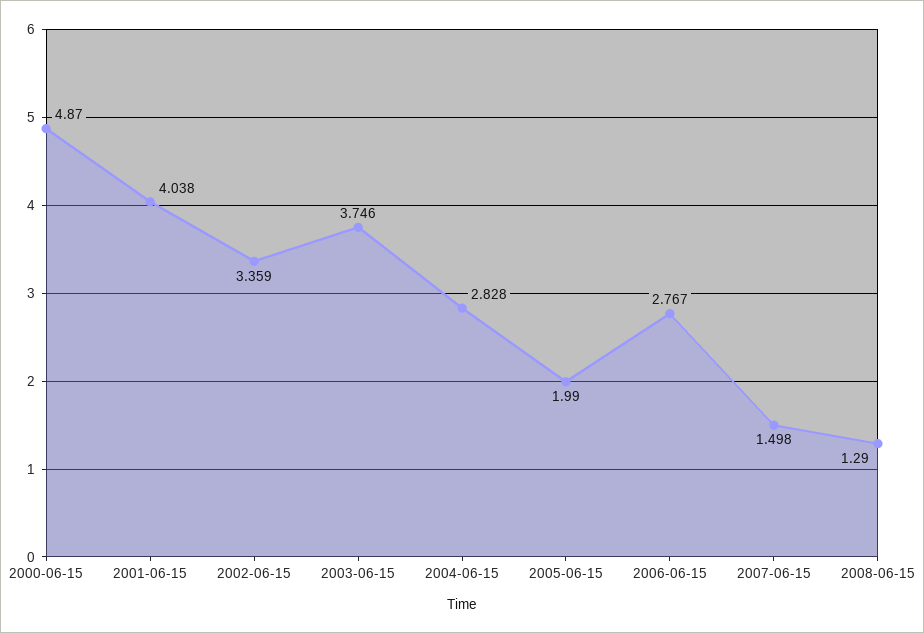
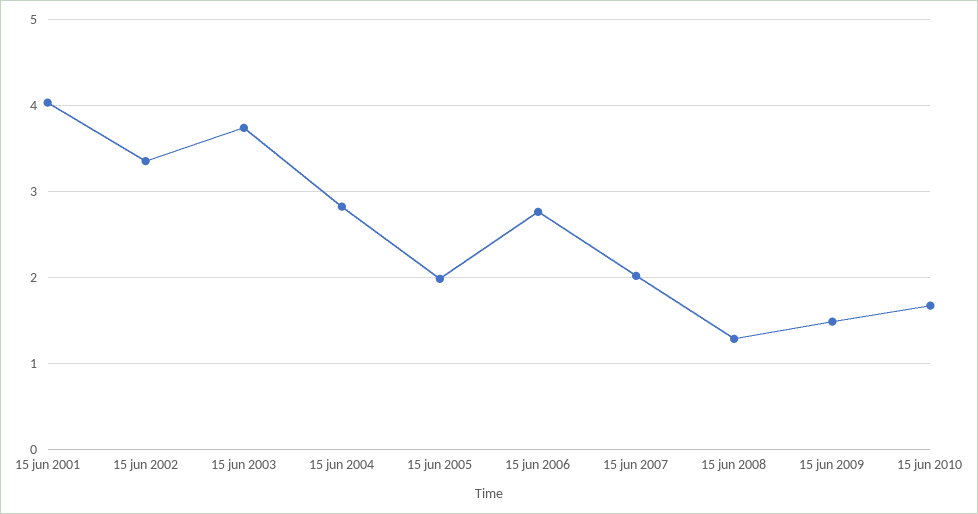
2000-06-15: 4.87 -> none
2007-06-15: 1.498 -> 2
15 jun 2009: none -> 1.5
15 jun 2010: none -> 1.7

